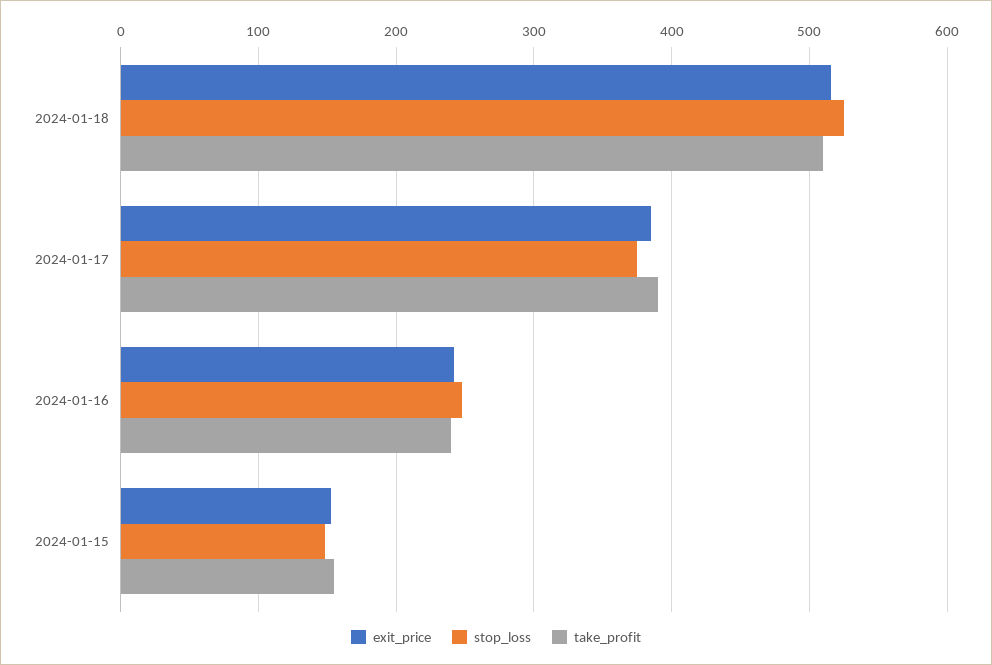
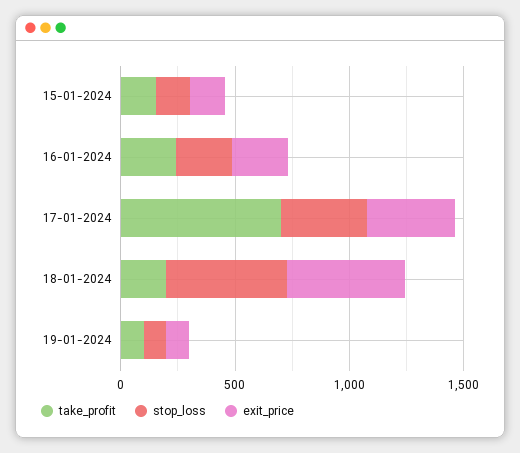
take_profit, 2024-01-18: 510 -> 200
take_profit, 2024-01-17: 390 -> 700
take_profit, 19-01-2024: none -> 100
stop_loss, 19-01-2024: none -> 100
exit_price, 19-01-2024: none -> 100

